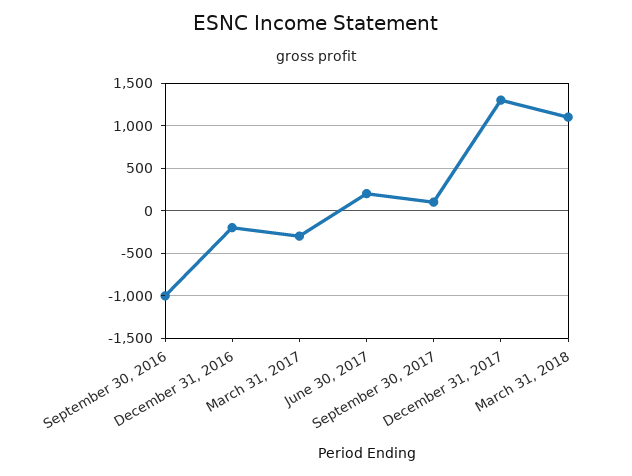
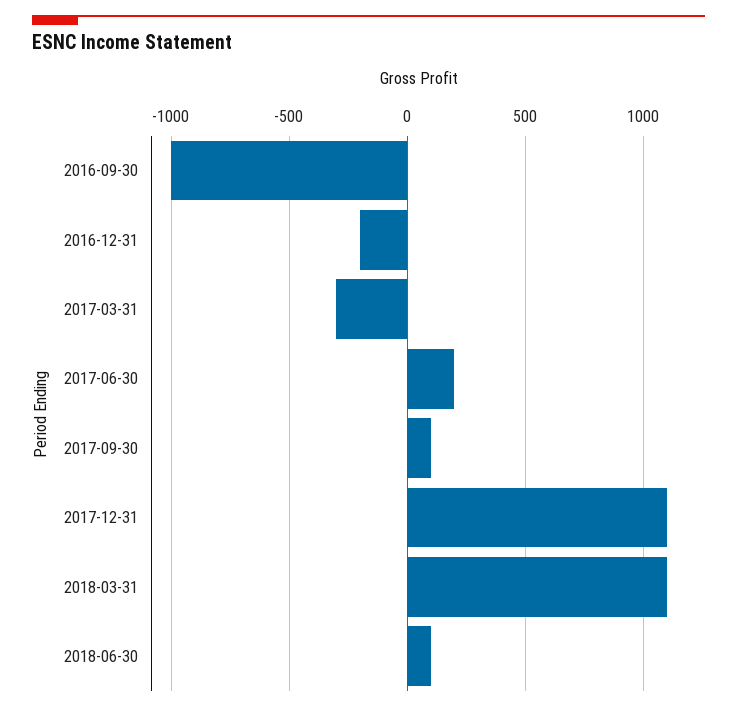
December 31, 2017: 1300 -> 1100
2018-06-30: none -> 100

